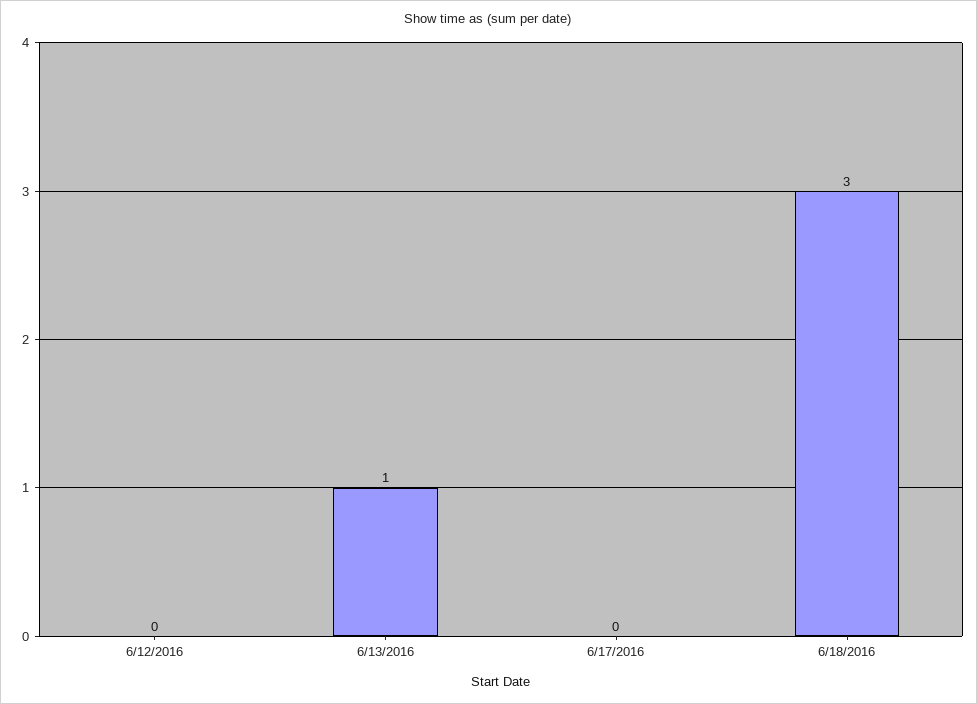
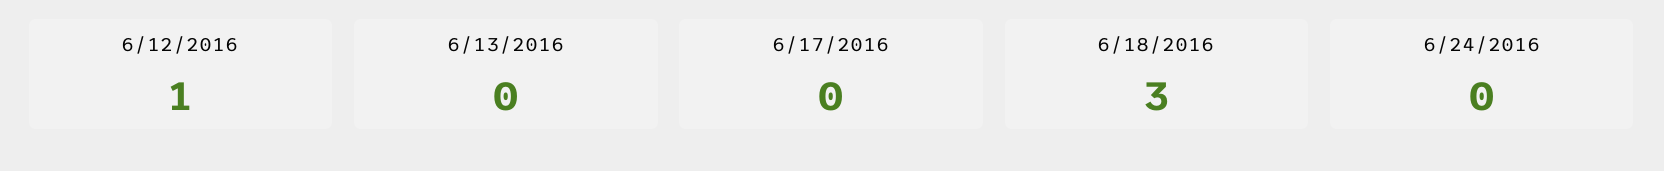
6/12/2016: 0 -> 1
6/13/2016: 1 -> 0
6/24/2016: none -> 0

